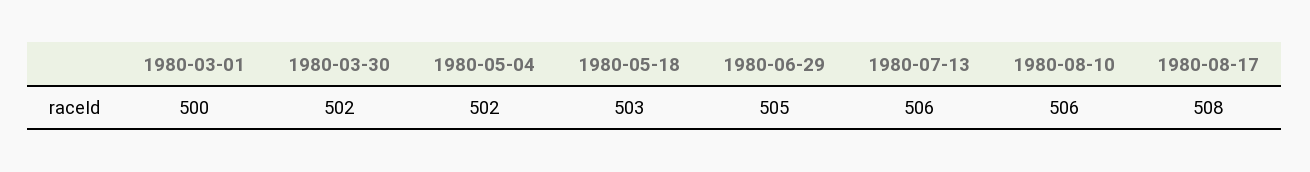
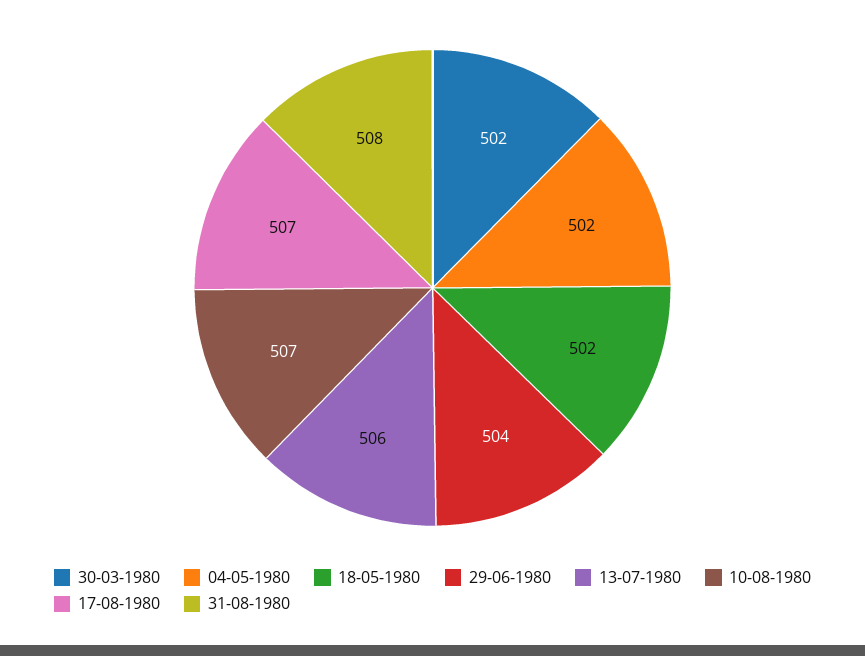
1980-03-01: 500 -> none
1980-05-18: 503 -> 502
1980-06-29: 505 -> 504
1980-08-10: 506 -> 507
1980-08-17: 508 -> 507
31-08-1980: none -> 508

